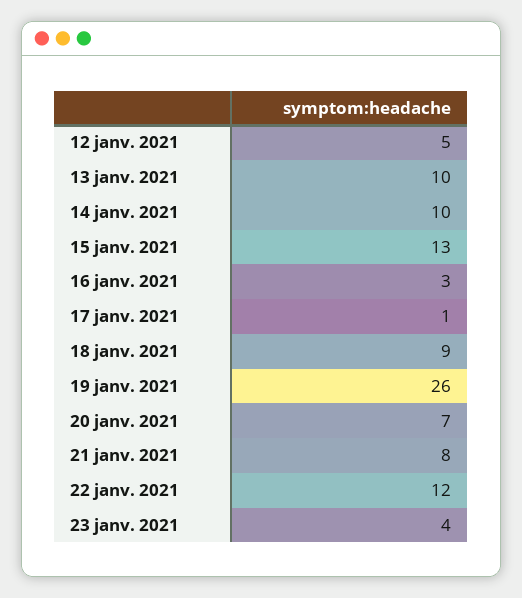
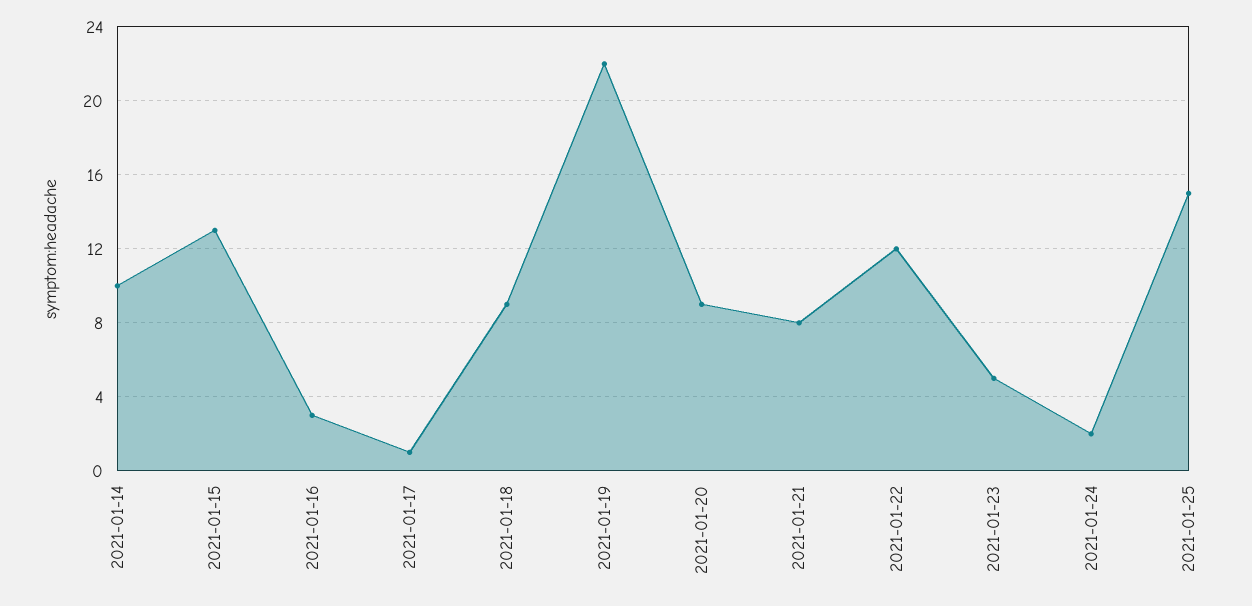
12 janv. 2021: 5 -> none
13 janv. 2021: 10 -> none
19 janv. 2021: 26 -> 22
20 janv. 2021: 7 -> 9
23 janv. 2021: 4 -> 5
2021-01-24: none -> 2
2021-01-25: none -> 15

